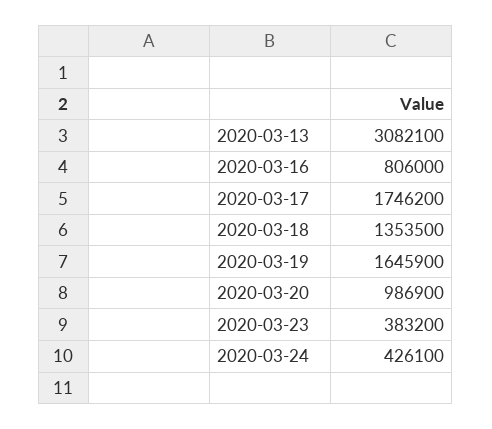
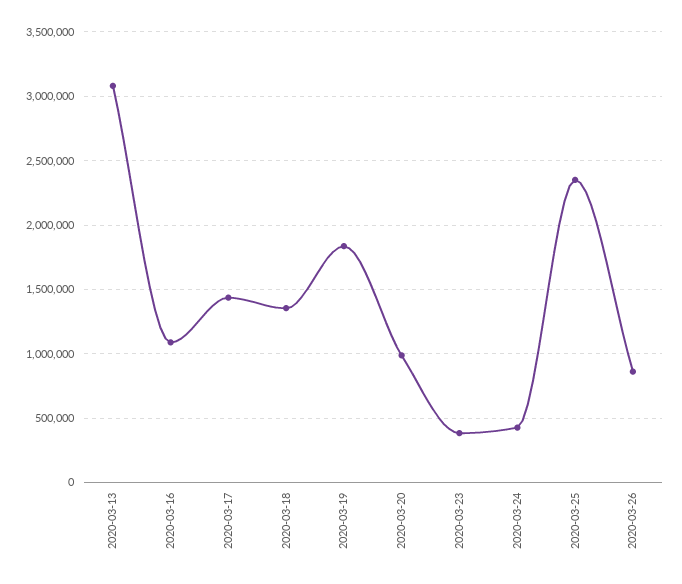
2020-03-16: 806000 -> 1100000
2020-03-17: 1746200 -> 1450000
2020-03-19: 1645900 -> 1850000
2020-03-25: none -> 2350000
2020-03-26: none -> 850000

